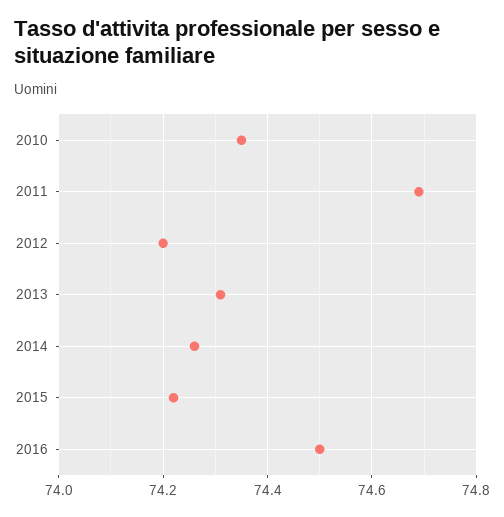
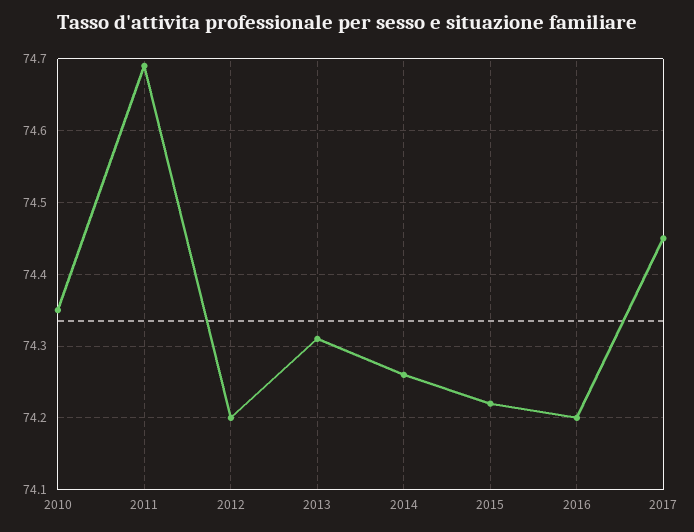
2016: 74.5 -> 74.2
2017: none -> 74.45

